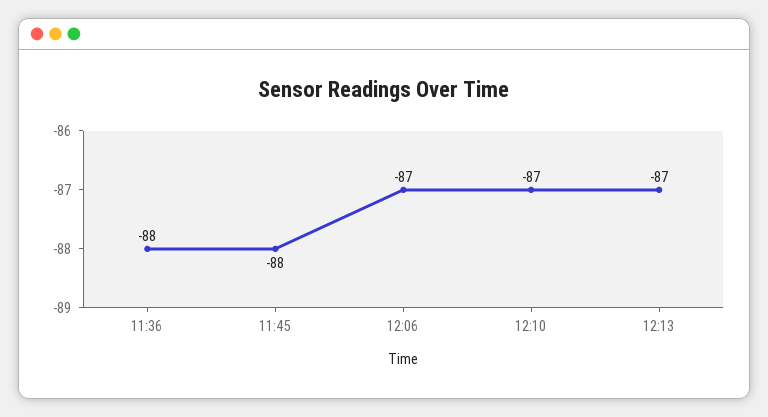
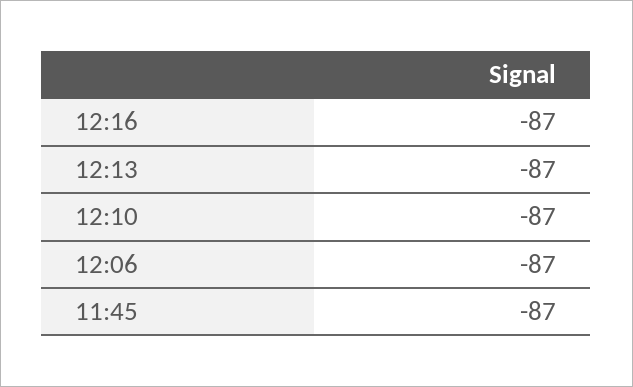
11:36: -88 -> none
11:45: -88 -> -87
12:16: none -> -87

